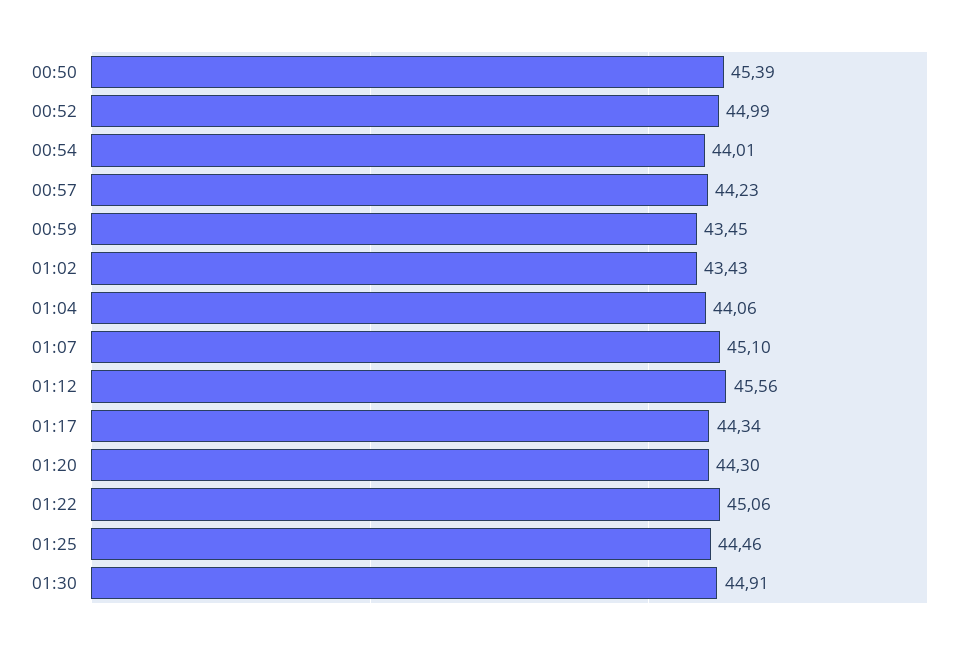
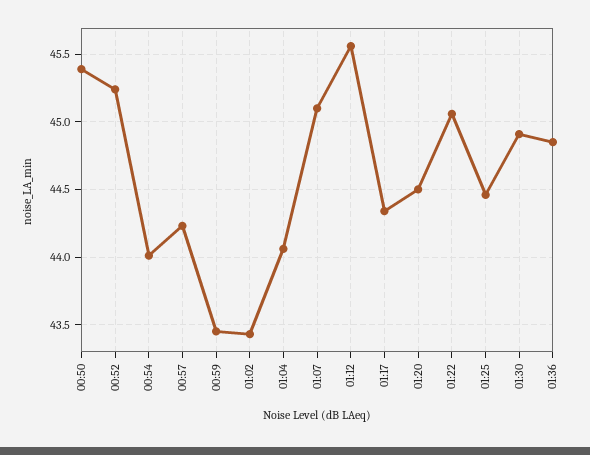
00:52: 44.99 -> 45.25
01:20: 44.3 -> 44.5
01:36: none -> 44.85

